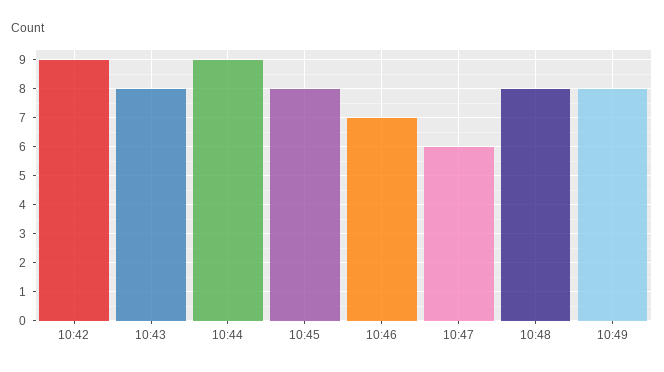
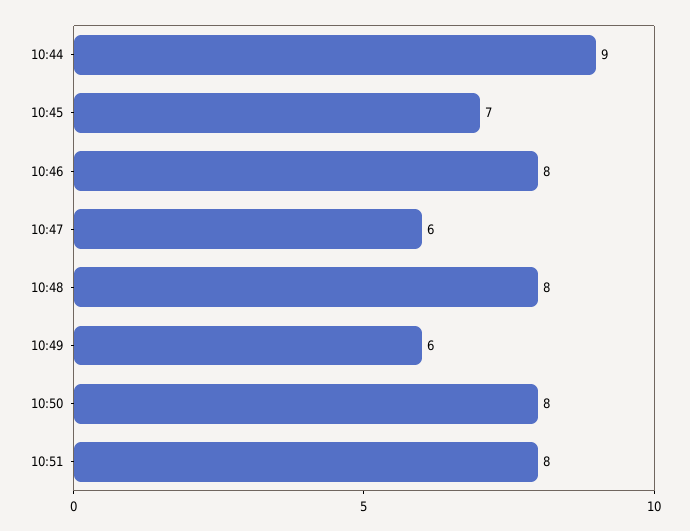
10:42: 9 -> none
10:43: 8 -> none
10:45: 8 -> 7
10:46: 7 -> 8
10:49: 8 -> 6
10:50: none -> 8
10:51: none -> 8

